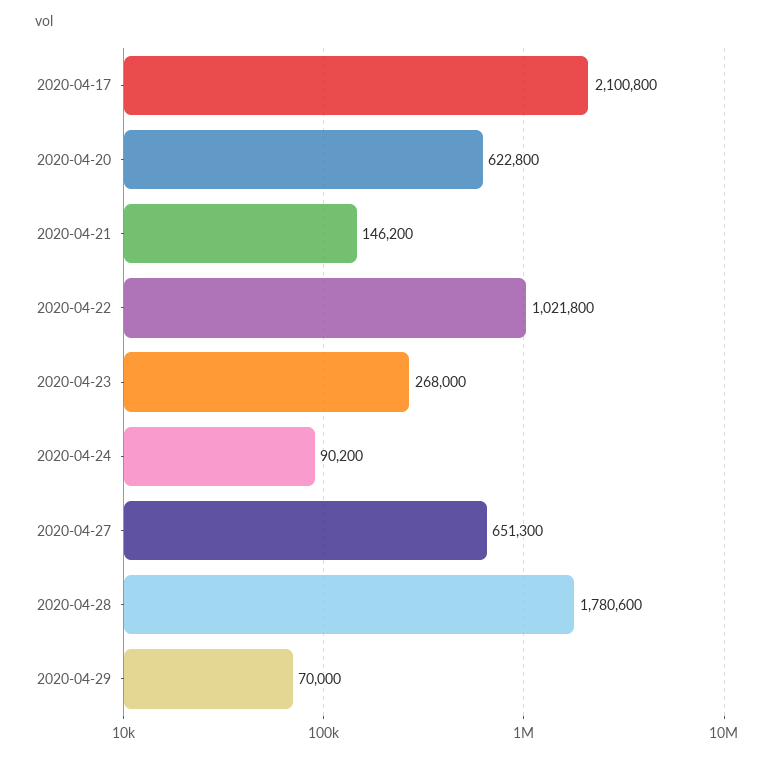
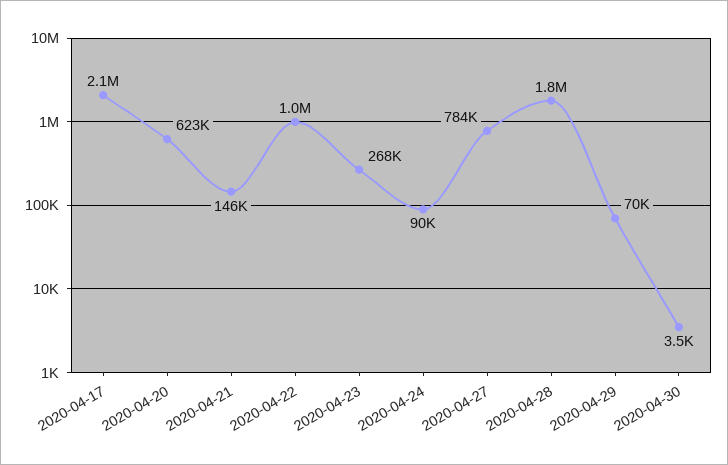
2020-04-27: 651300 -> 784000
2020-04-30: none -> 3500

